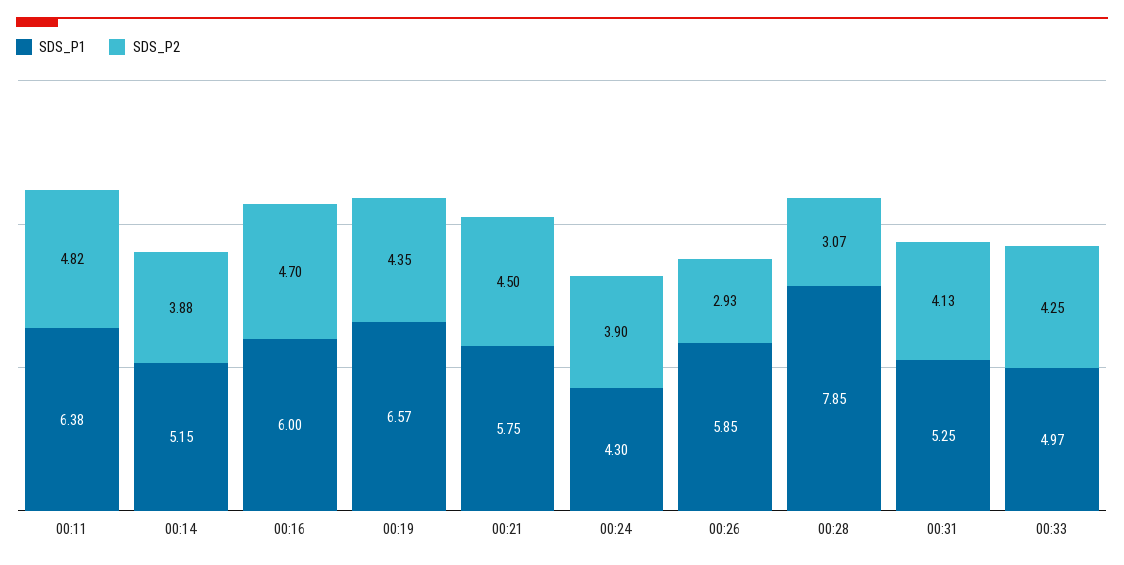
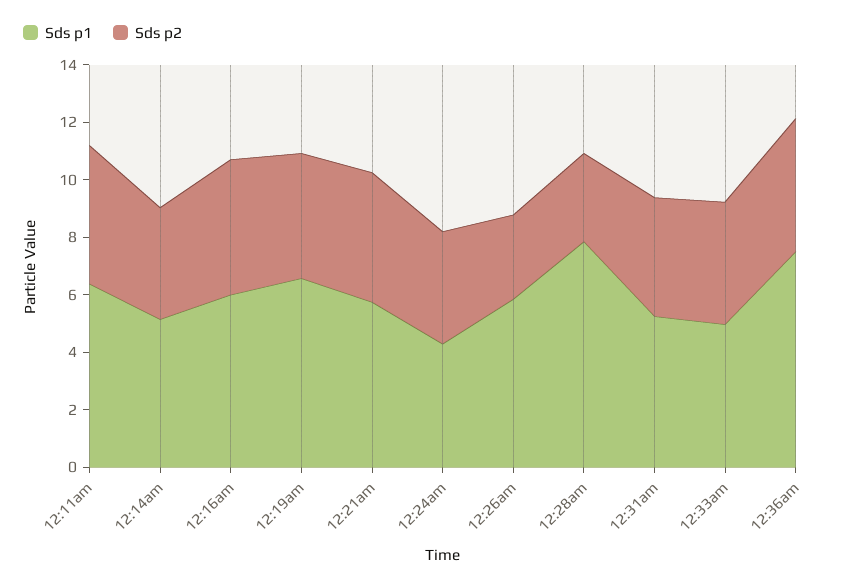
SDS_P1, 12:36am: none -> 7.5
SDS_P2, 12:36am: none -> 4.5

